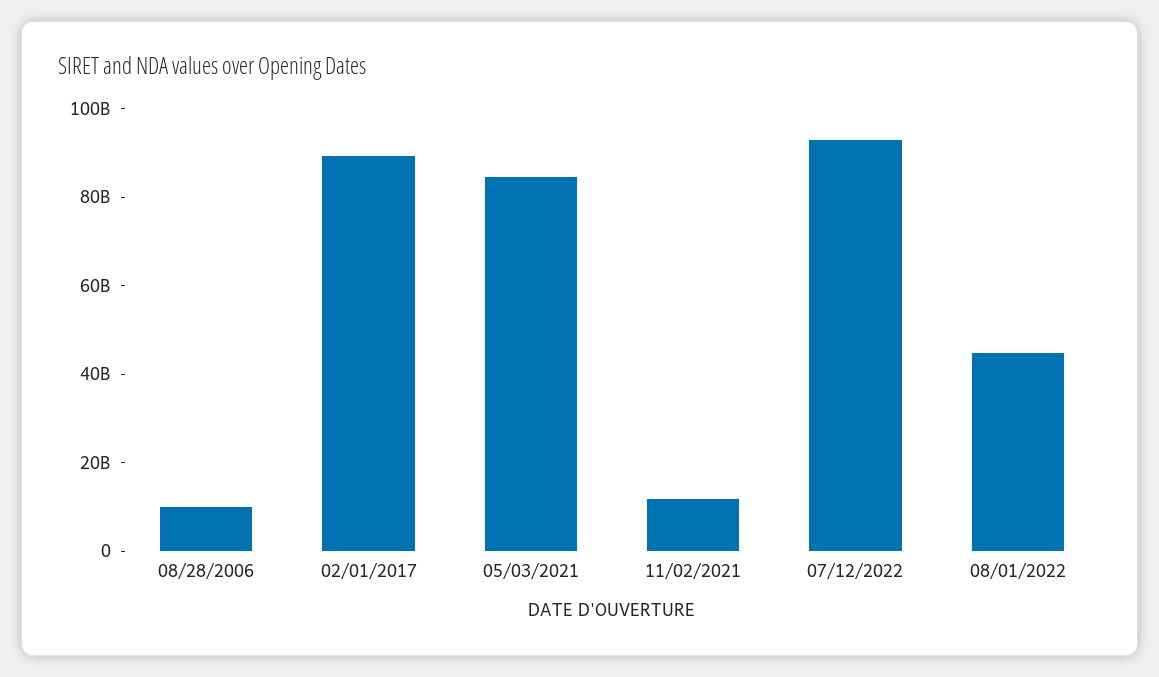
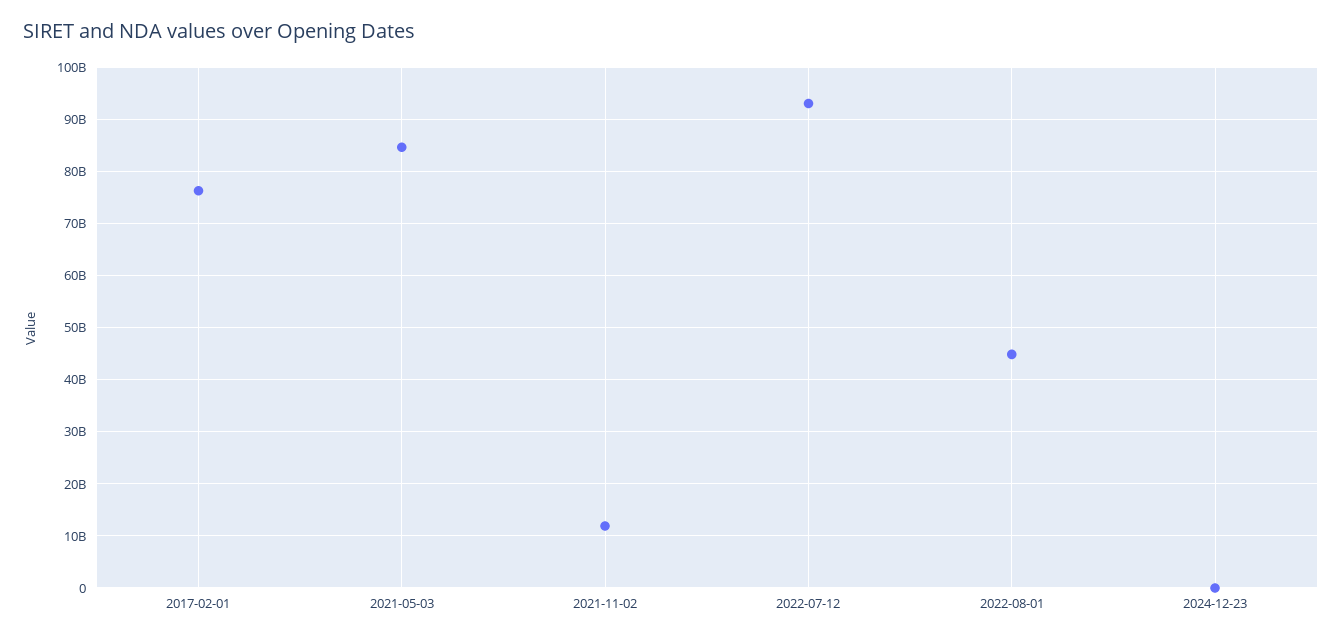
08/28/2006: 10000000000 -> none
02/01/2017: 90000000000 -> 76000000000
2024-12-23: none -> 0

